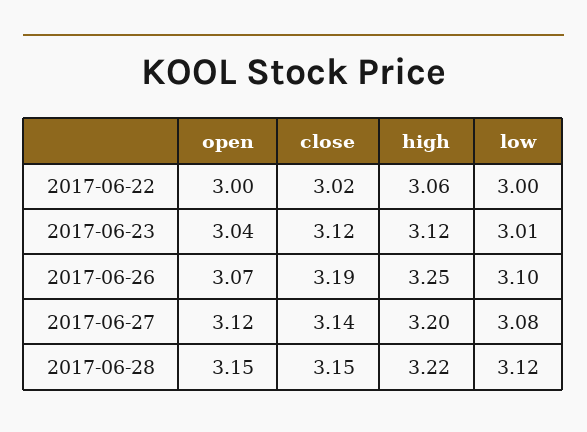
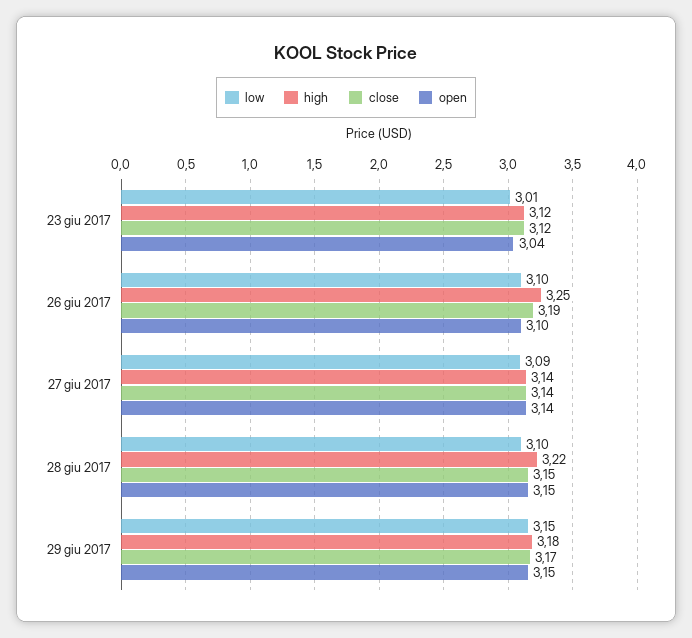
open, 2017-06-22: 3 -> none
close, 2017-06-22: 3.02 -> none
high, 2017-06-22: 3.06 -> none
low, 2017-06-22: 3 -> none
open, 2017-06-26: 3.07 -> 3.1
open, 2017-06-27: 3.12 -> 3.14
high, 2017-06-27: 3.2 -> 3.14
low, 2017-06-27: 3.08 -> 3.09
low, 2017-06-28: 3.12 -> 3.1
low, 29 giu 2017: none -> 3.15
high, 29 giu 2017: none -> 3.18
close, 29 giu 2017: none -> 3.17
open, 29 giu 2017: none -> 3.15

